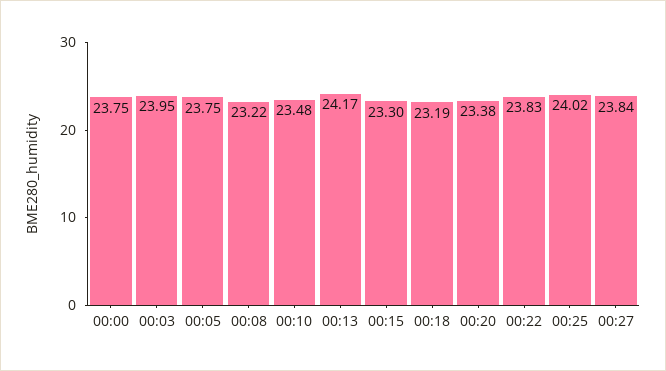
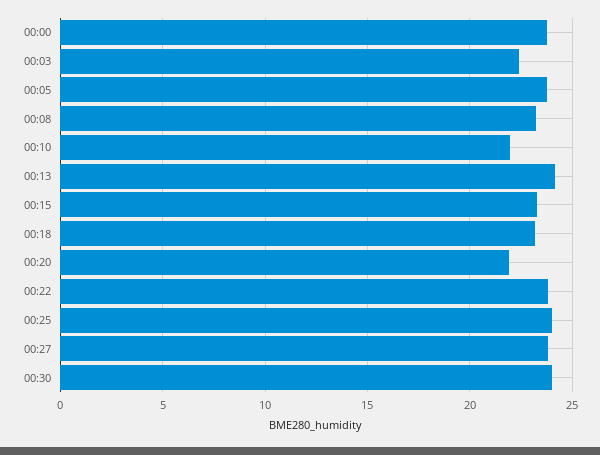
00:03: 23.95 -> 22.5
00:10: 23.48 -> 22
00:20: 23.38 -> 22
00:30: none -> 24

